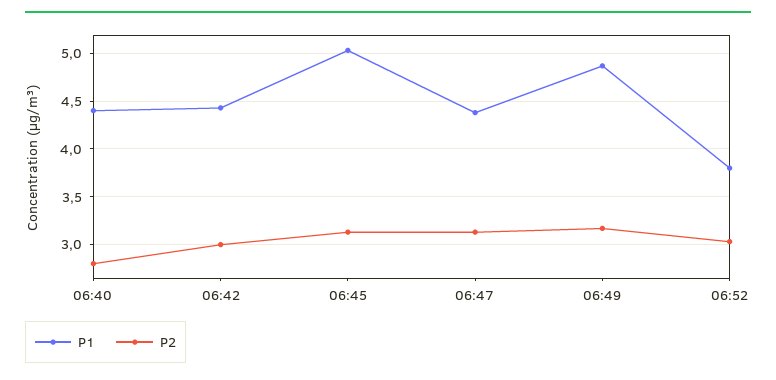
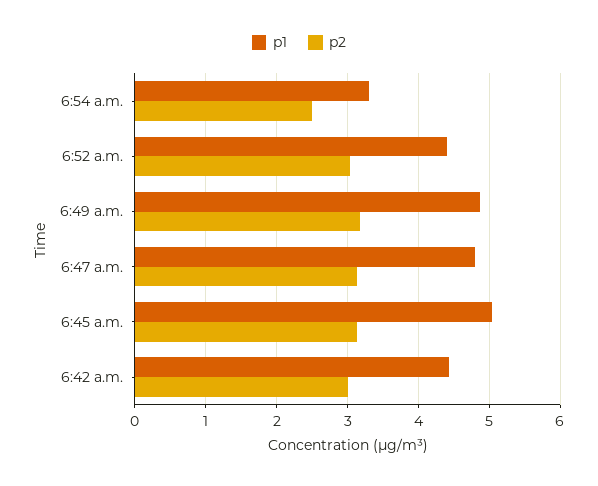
P1, 06:40: 4.4 -> none
P2, 06:40: 2.8 -> none
P1, 06:47: 4.4 -> 4.8
P1, 06:52: 3.8 -> 4.4
P1, 6:54 a.m.: none -> 3.3
P2, 6:54 a.m.: none -> 2.5

